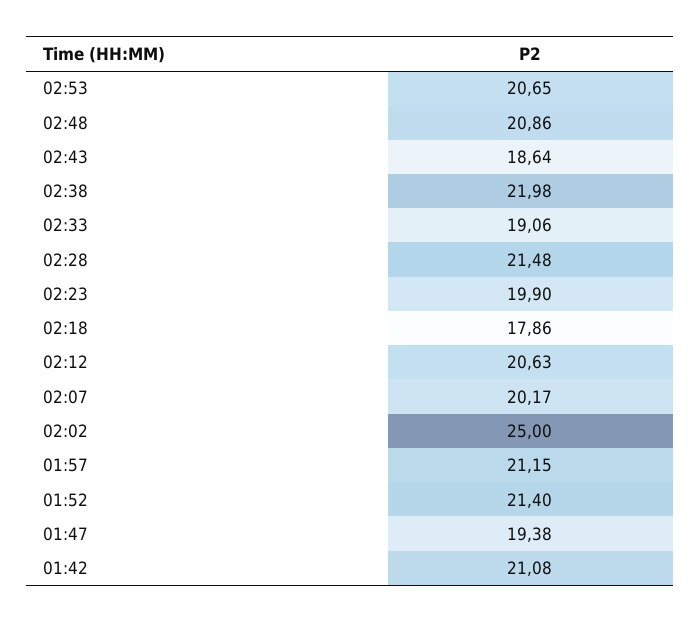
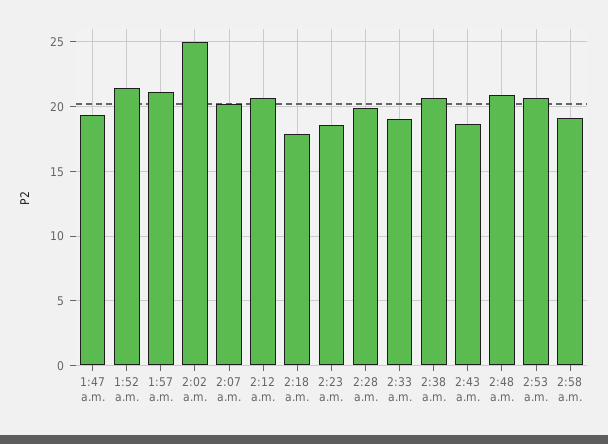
02:38: 21.98 -> 20.5
02:28: 21.48 -> 20
02:23: 19.9 -> 18.5
01:42: 21.08 -> none
2:58 a.m.: none -> 19

